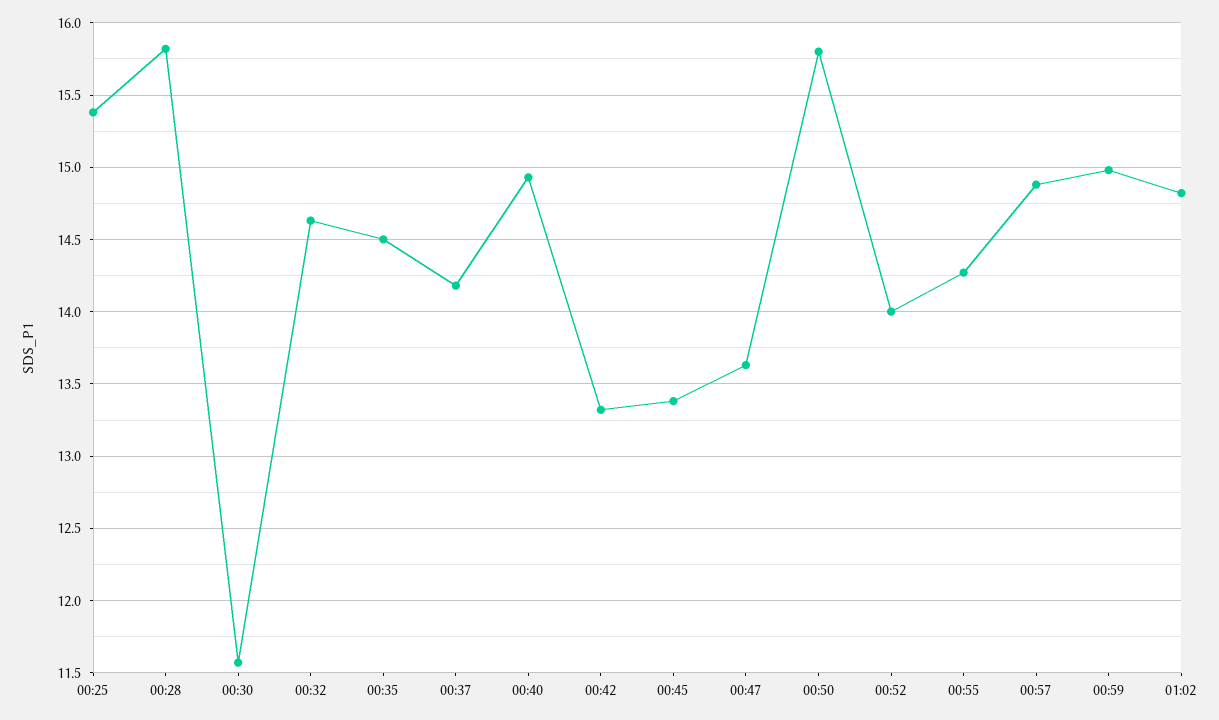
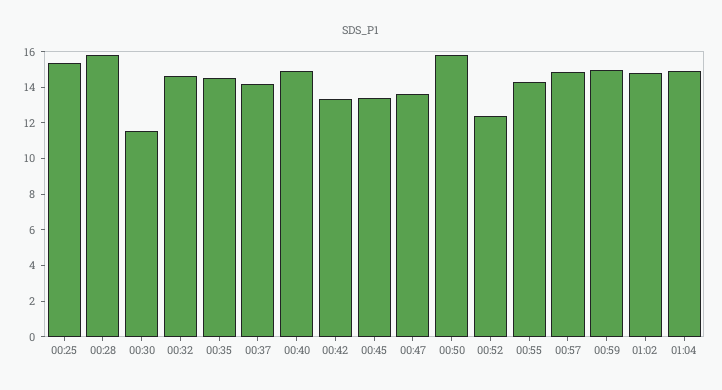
00:52: 14 -> 12.5
01:04: none -> 15

